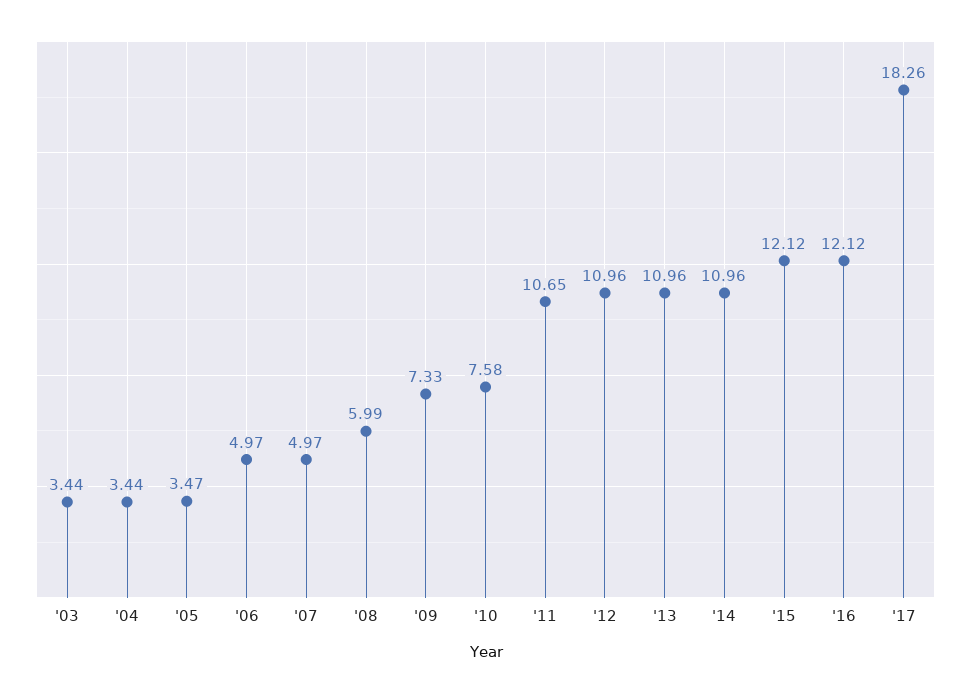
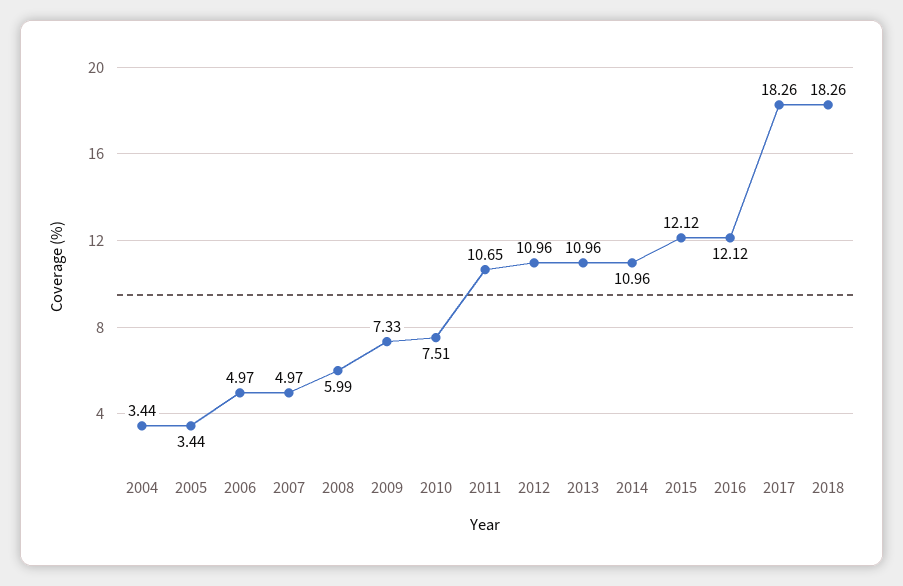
'03: 3.44 -> none
'05: 3.47 -> 3.44
'10: 7.58 -> 7.51
2018: none -> 18.26

